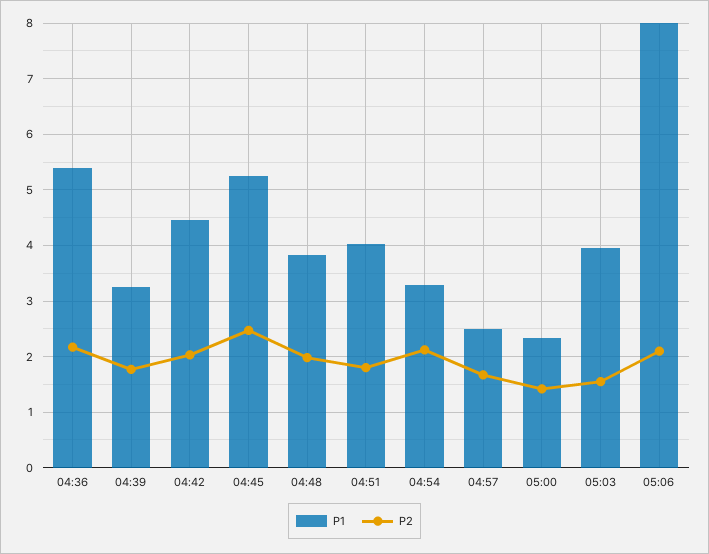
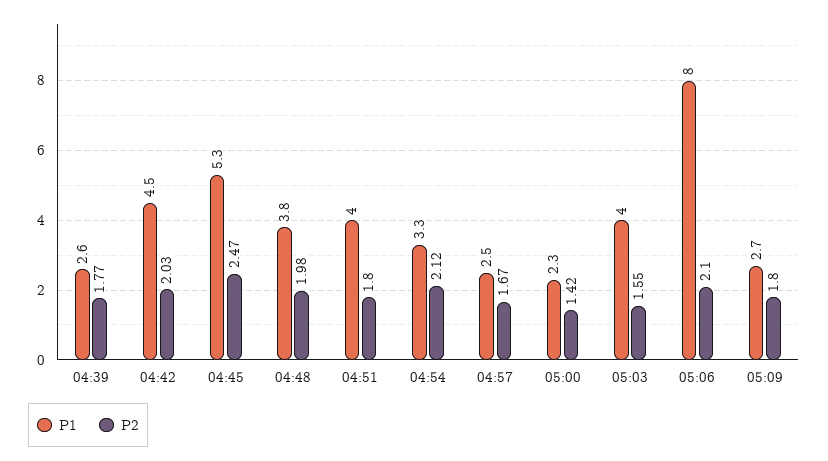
P1, 04:36: 5.4 -> none
P2, 04:36: 2.2 -> none
P1, 04:39: 3.2 -> 2.6
P1, 05:09: none -> 2.7
P2, 05:09: none -> 1.8

